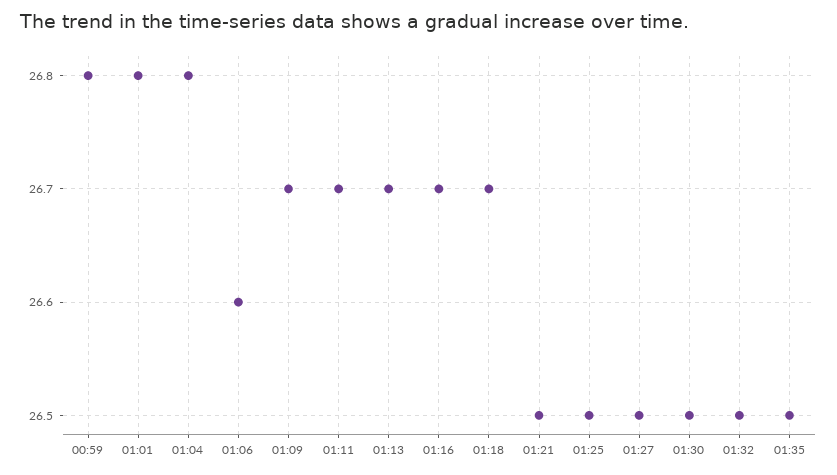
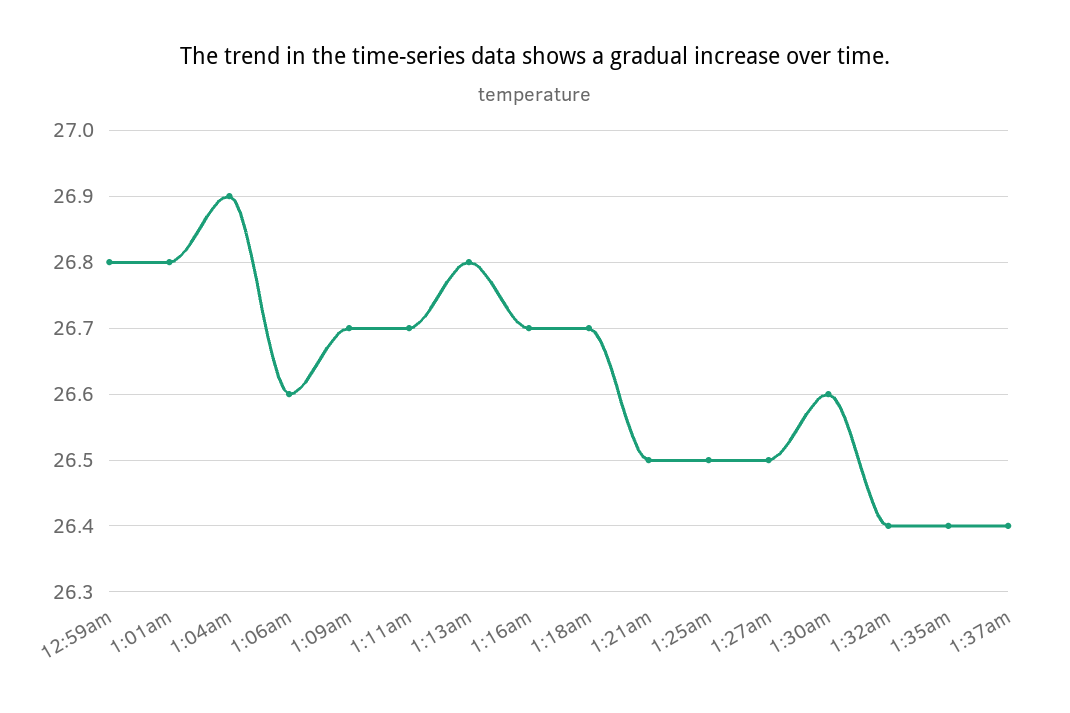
01:04: 26.8 -> 26.9
01:13: 26.7 -> 26.8
01:30: 26.5 -> 26.6
01:32: 26.5 -> 26.4
01:35: 26.5 -> 26.4
1:37am: none -> 26.4

